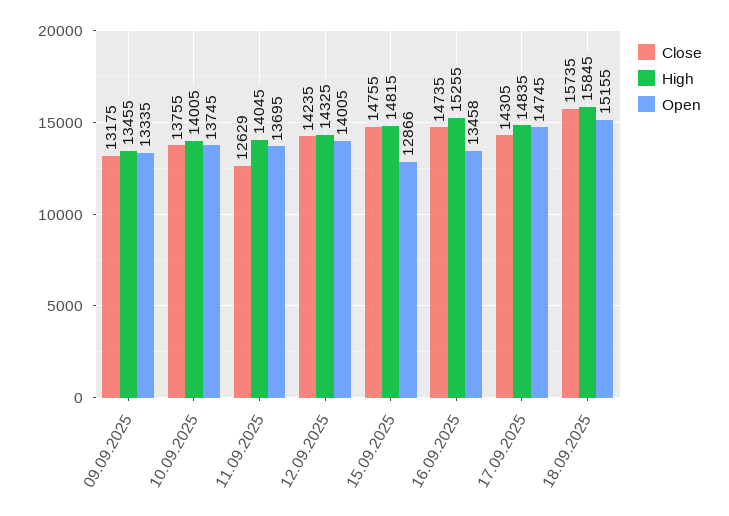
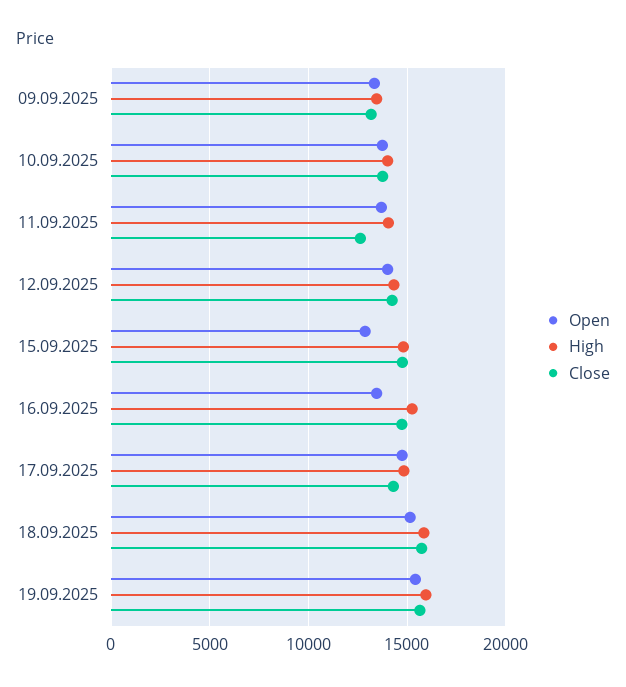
Open, 19.09.2025: none -> 15500
High, 19.09.2025: none -> 16000
Close, 19.09.2025: none -> 15500

